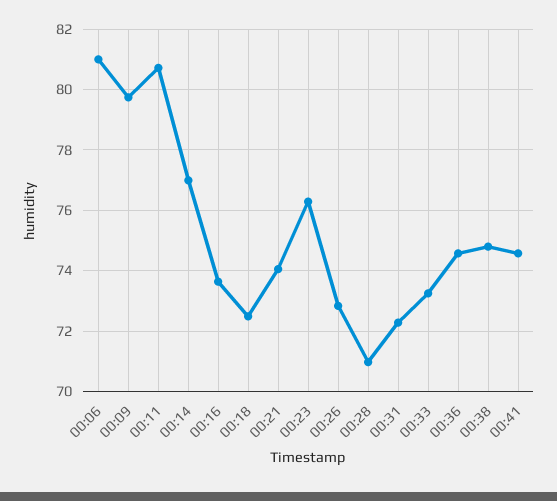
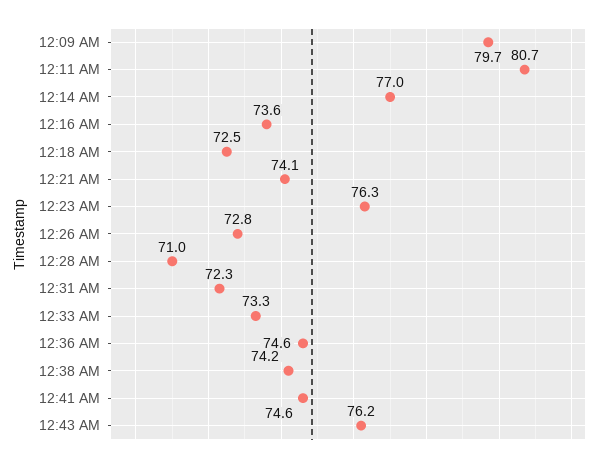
00:06: 81 -> none
00:38: 74.8 -> 74.2
12:43 AM: none -> 76.2

